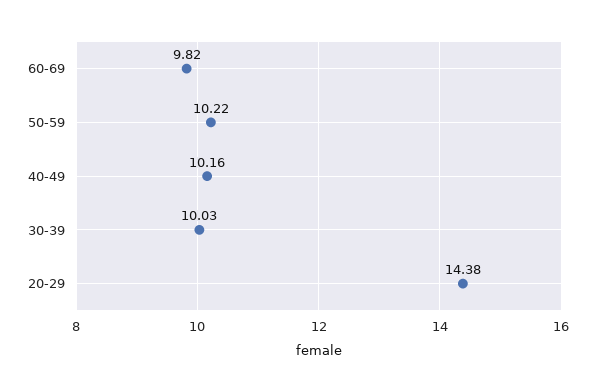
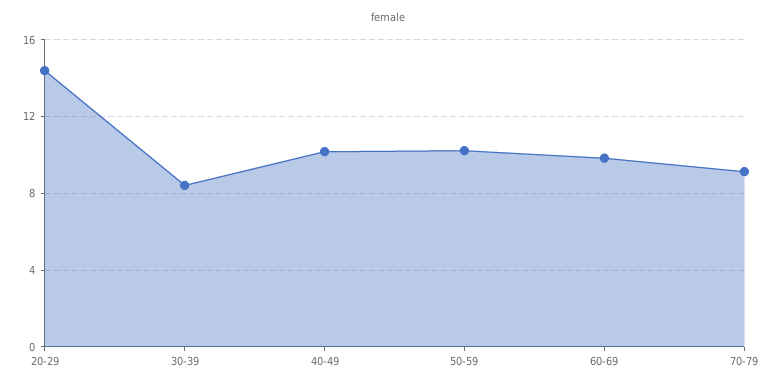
30-39: 10.03 -> 8.5
70-79: none -> 9

